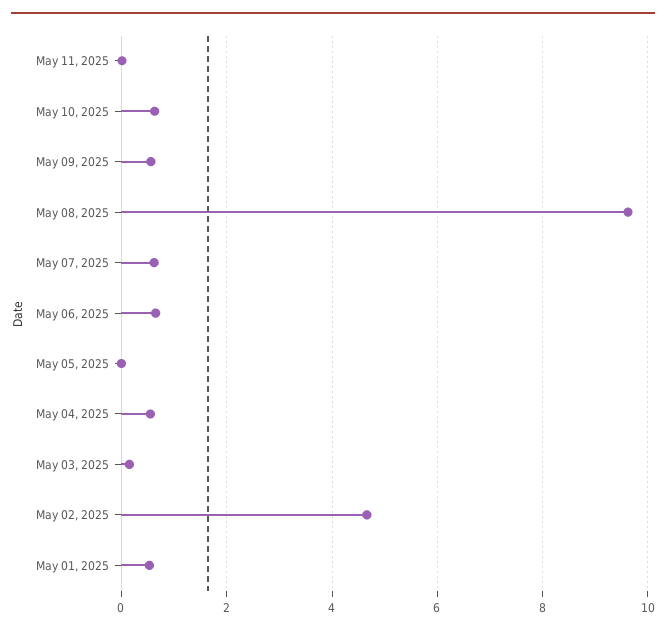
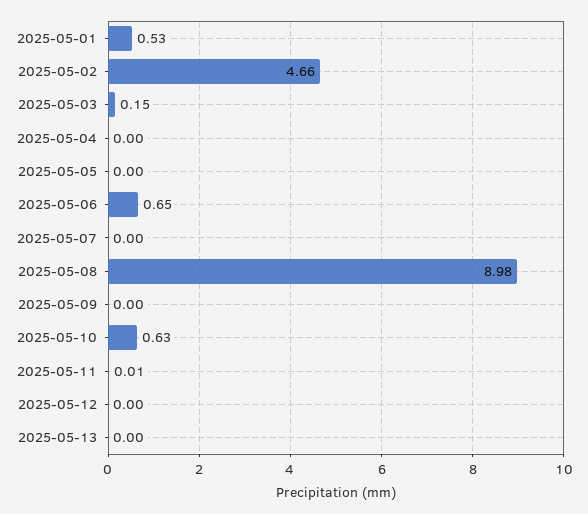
May 09, 2025: 0.6 -> 0
May 08, 2025: 9.6 -> 8.98
May 07, 2025: 0.6 -> 0
May 04, 2025: 0.6 -> 0
2025-05-12: none -> 0
2025-05-13: none -> 0

